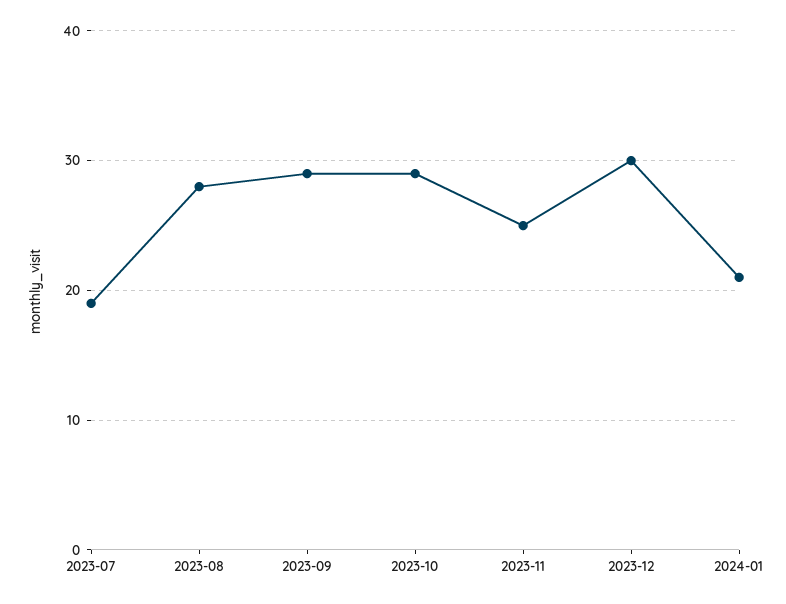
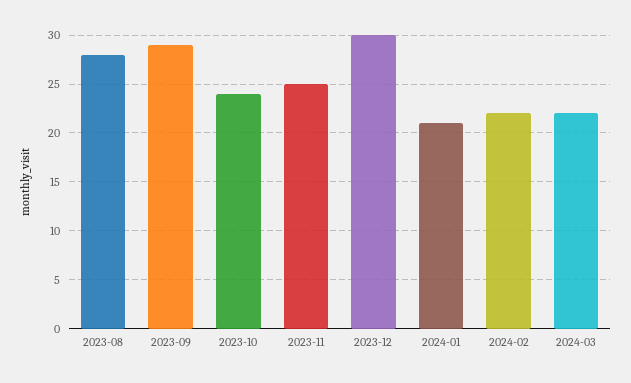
2023-07: 19 -> none
2023-10: 29 -> 24
2024-02: none -> 22
2024-03: none -> 22

